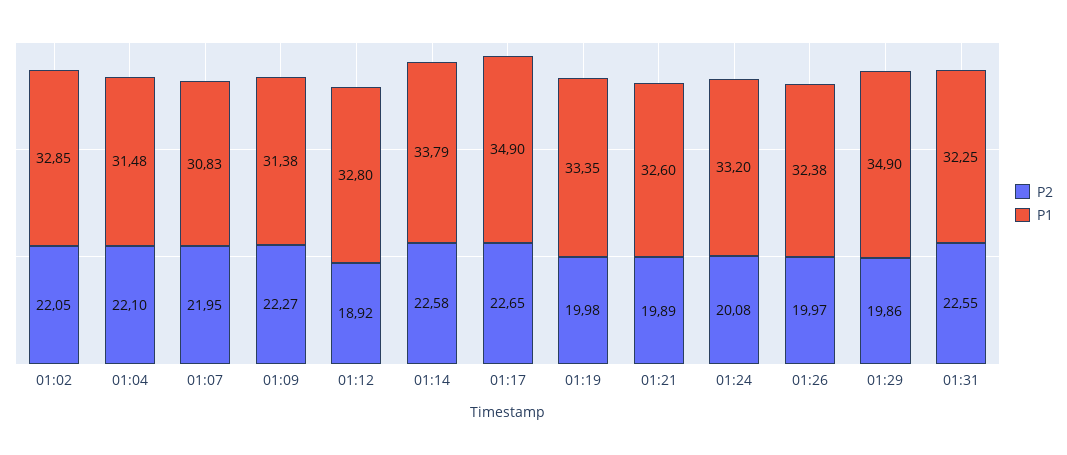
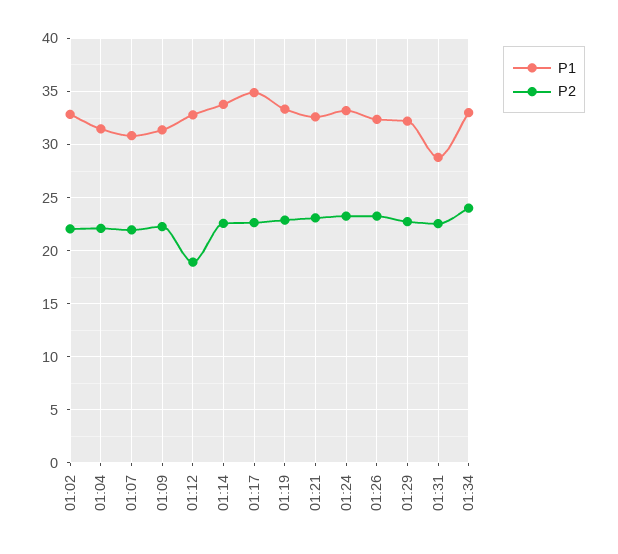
P2, 01:19: 19.98 -> 23
P2, 01:21: 19.89 -> 23
P2, 01:24: 20.08 -> 23
P2, 01:26: 19.97 -> 23
P2, 01:29: 19.86 -> 23
P1, 01:29: 34.9 -> 32
P1, 01:31: 32.25 -> 29
P1, 01:34: none -> 33
P2, 01:34: none -> 24

